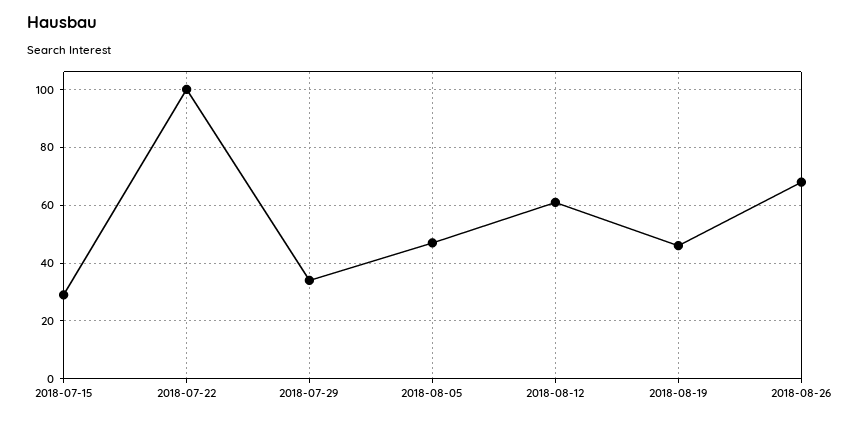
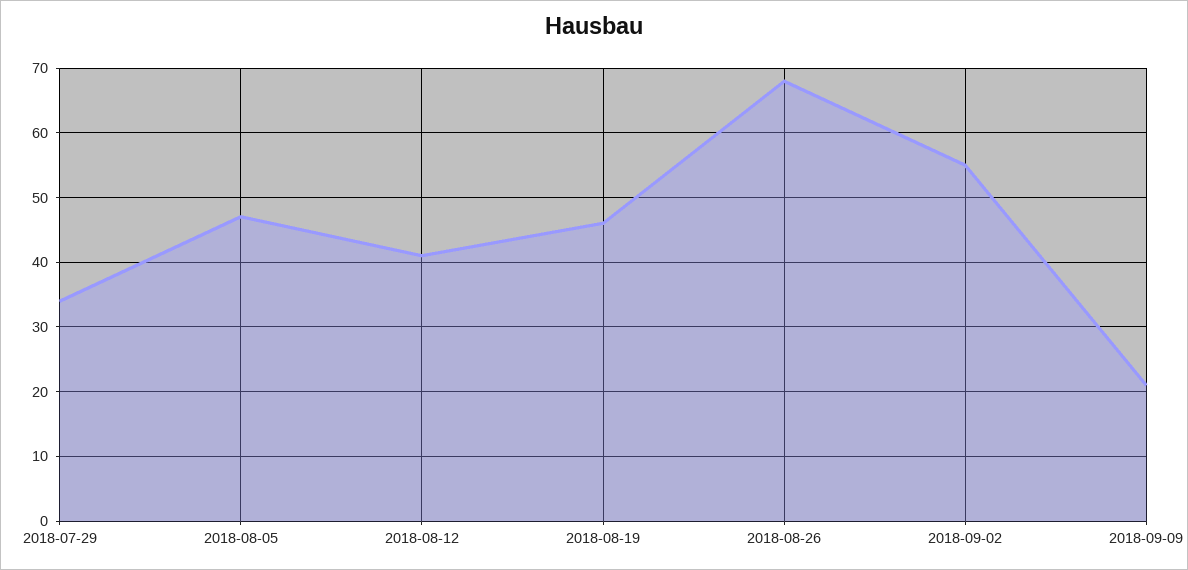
2018-07-15: 30 -> none
2018-07-22: 100 -> none
2018-08-12: 60 -> 41
2018-09-02: none -> 55
2018-09-09: none -> 21

